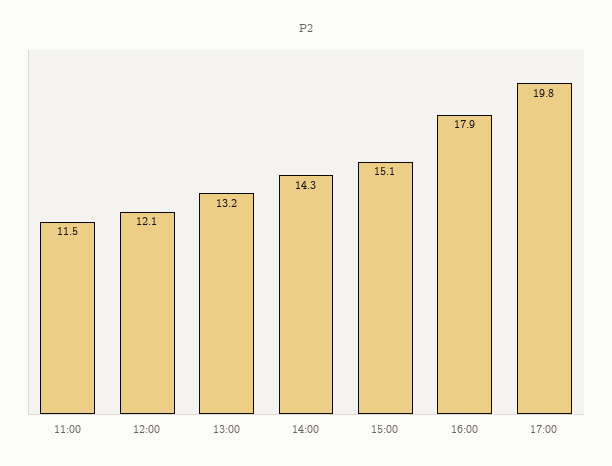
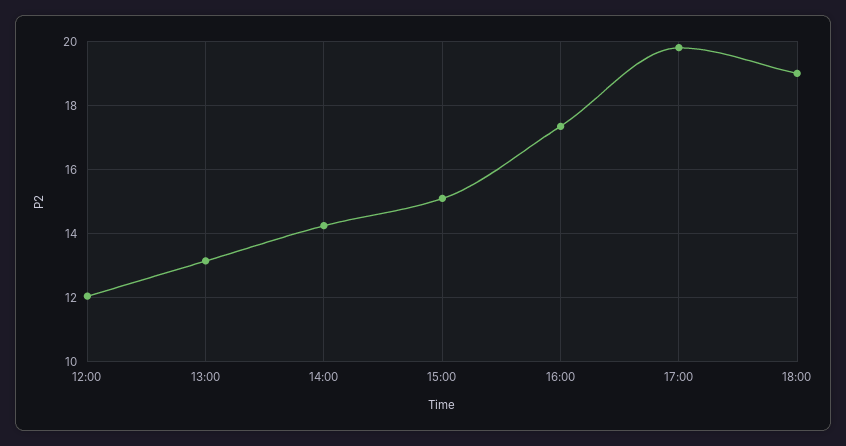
11:00: 11.5 -> none
16:00: 17.9 -> 17.4
18:00: none -> 19

